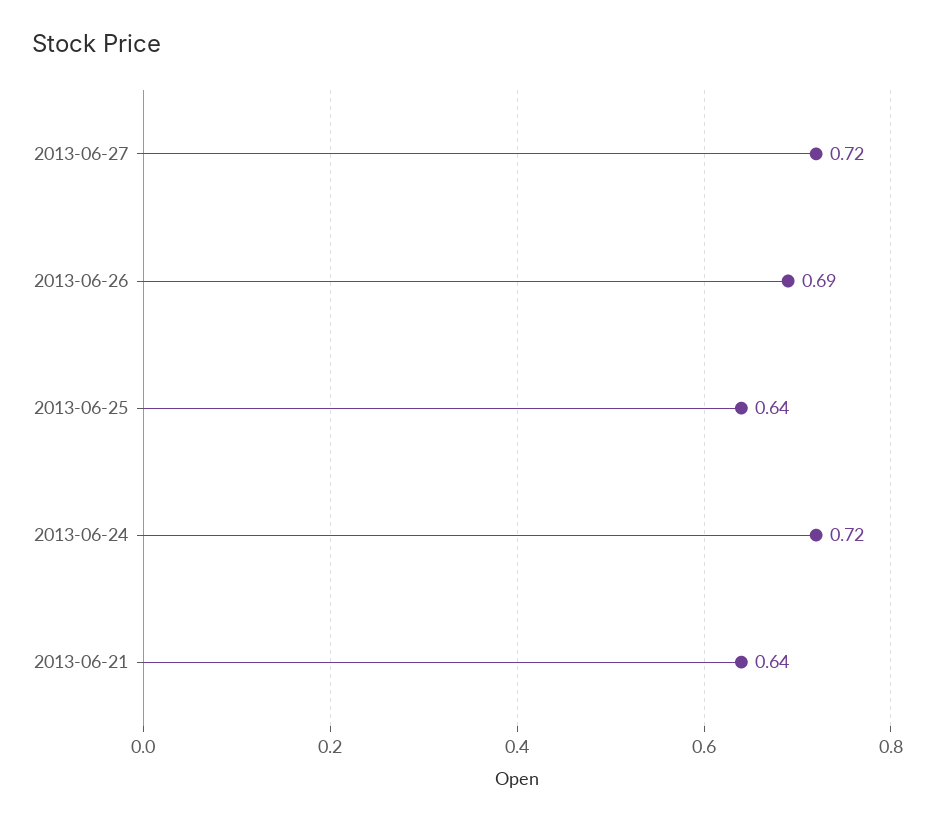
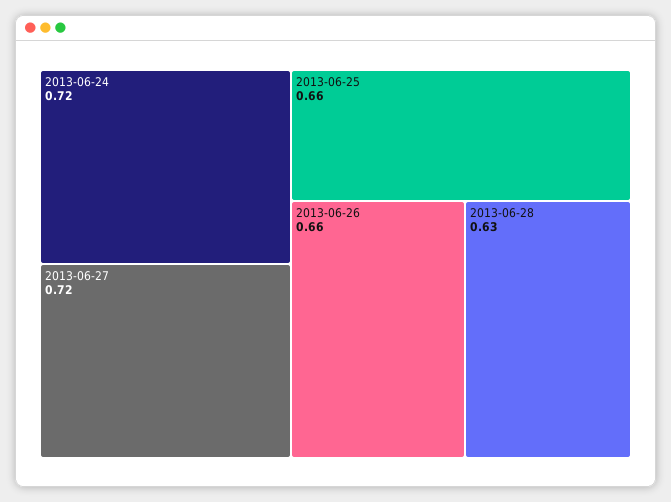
2013-06-26: 0.69 -> 0.66
2013-06-25: 0.64 -> 0.66
2013-06-21: 0.64 -> none
2013-06-28: none -> 0.63

